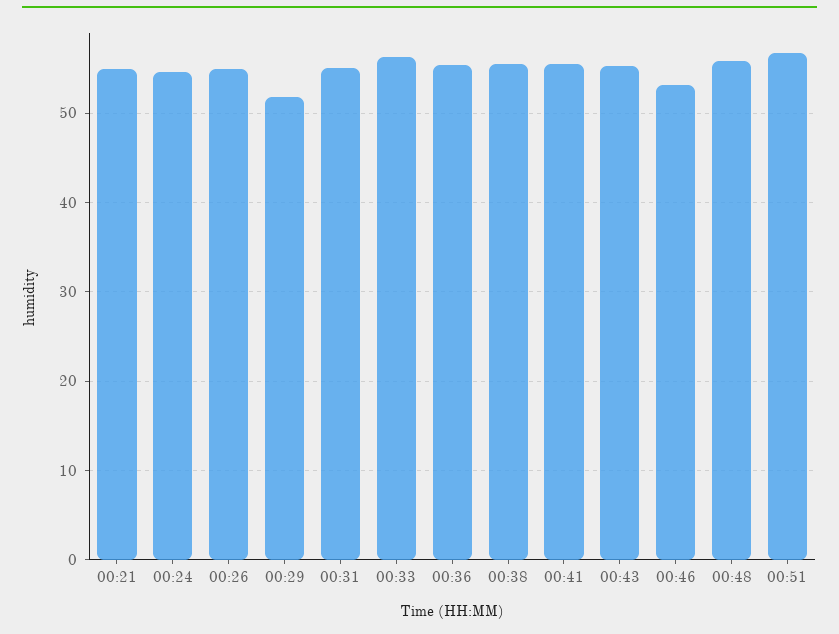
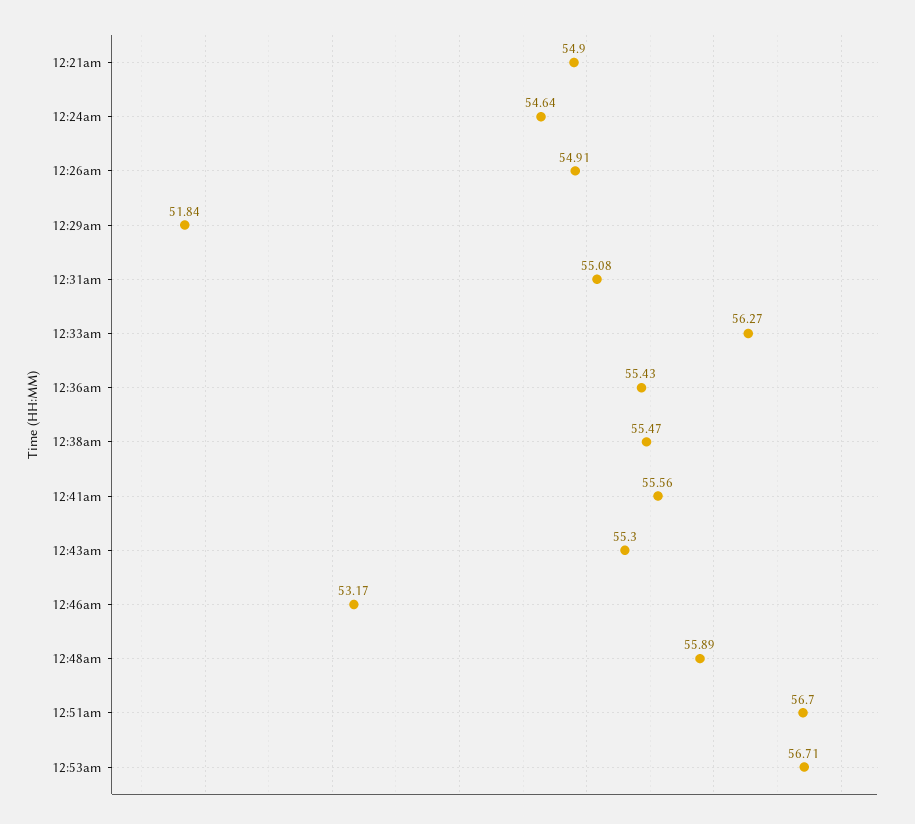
12:53am: none -> 56.71

